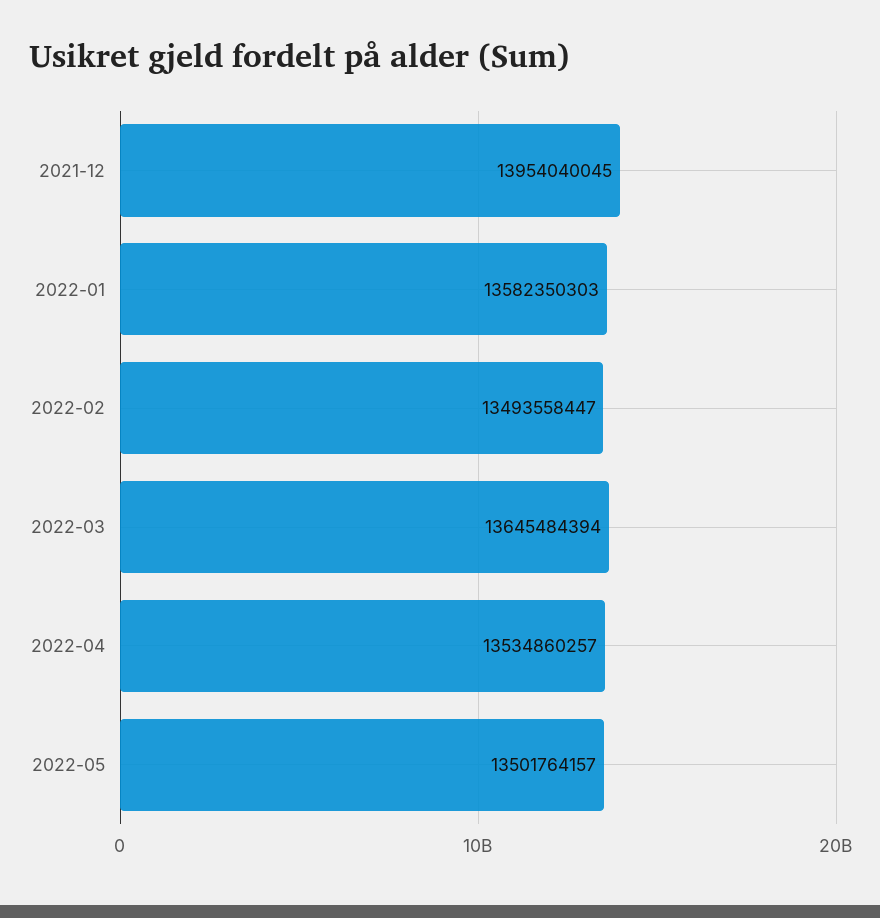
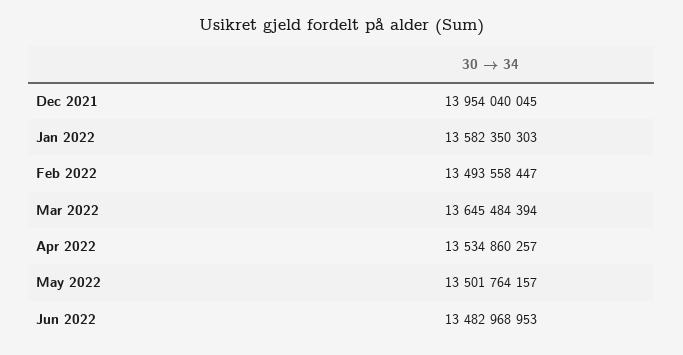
Jun 2022: none -> 13482968953

